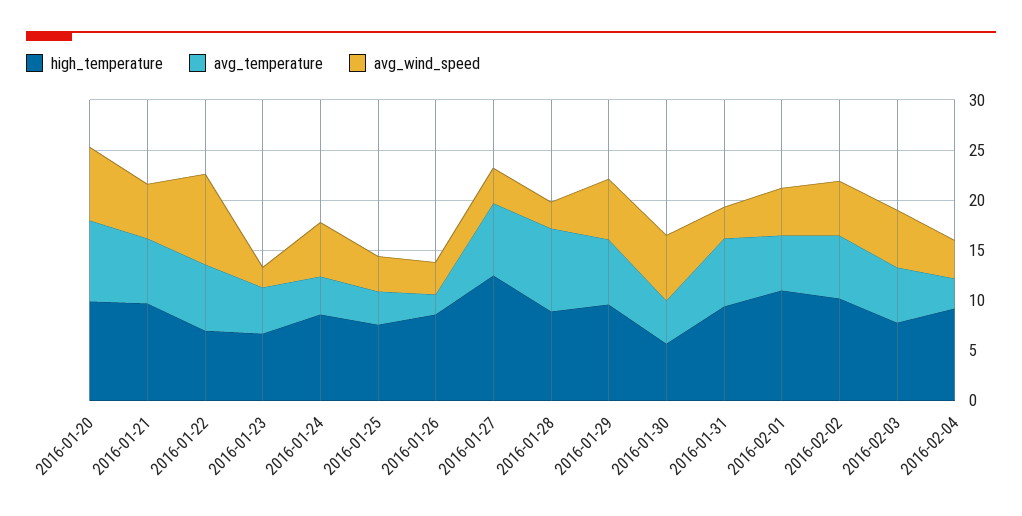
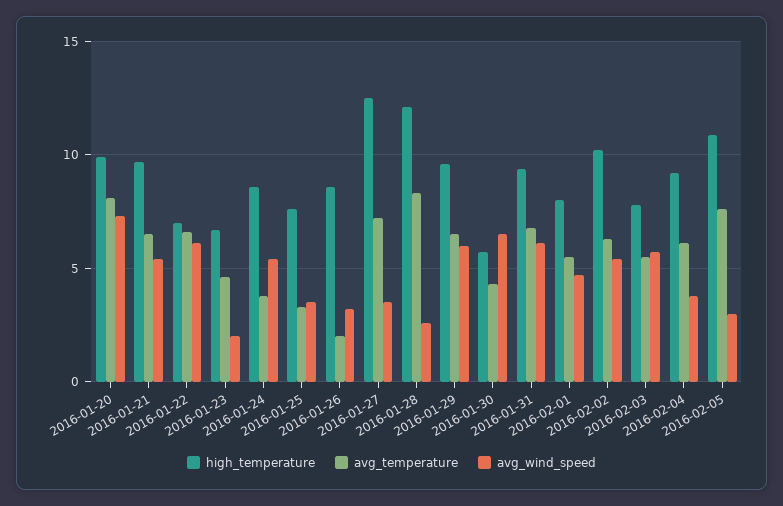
avg_wind_speed, 2016-01-22: 9 -> 6
high_temperature, 2016-01-28: 9 -> 12
avg_wind_speed, 2016-01-31: 3 -> 6
high_temperature, 2016-02-01: 11 -> 8
avg_temperature, 2016-02-04: 3 -> 6
high_temperature, 2016-02-05: none -> 11
avg_temperature, 2016-02-05: none -> 7.5
avg_wind_speed, 2016-02-05: none -> 3

